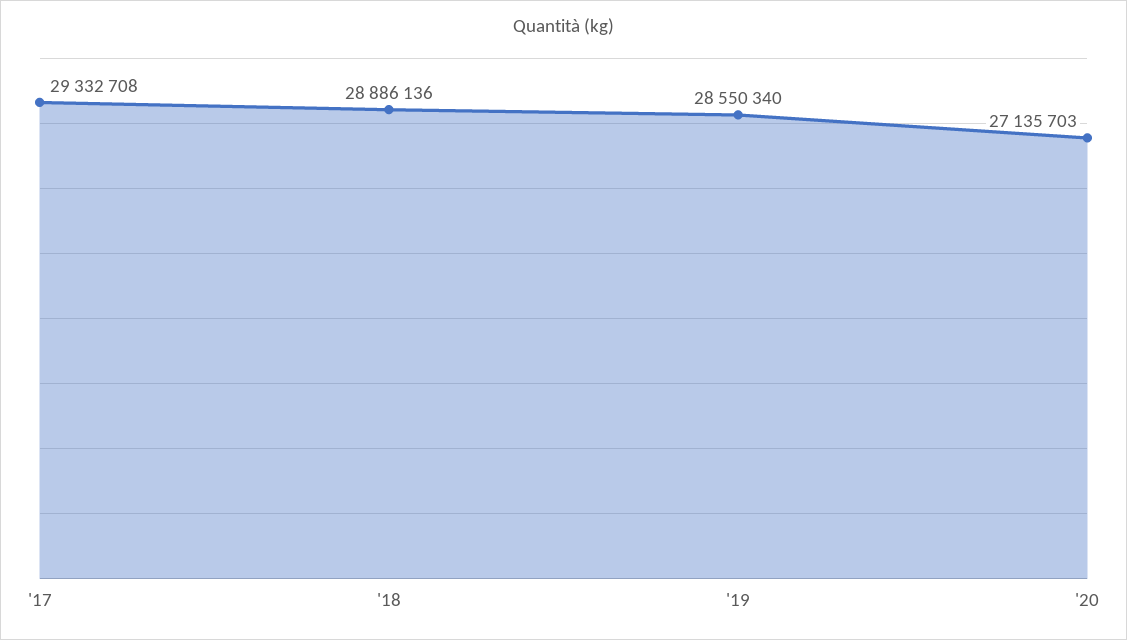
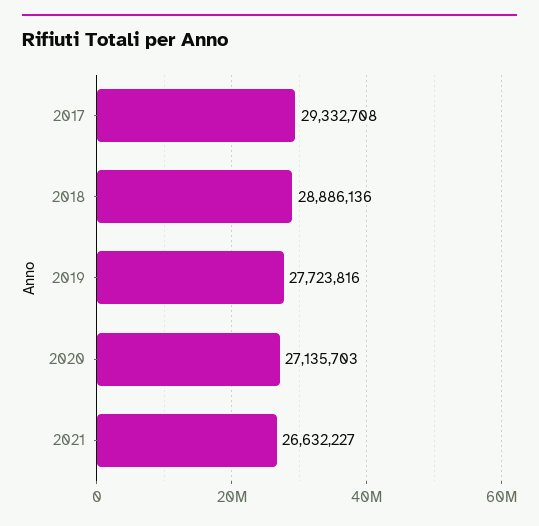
'19: 28550340 -> 27723816
2021: none -> 26632227

